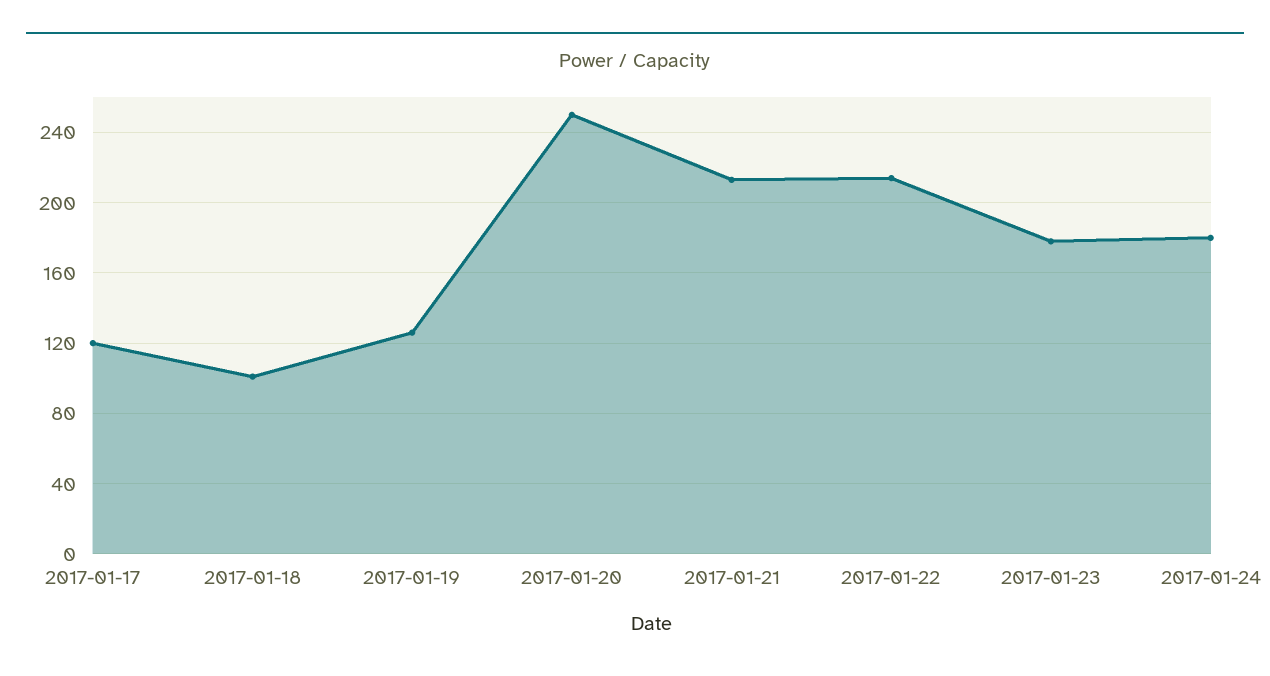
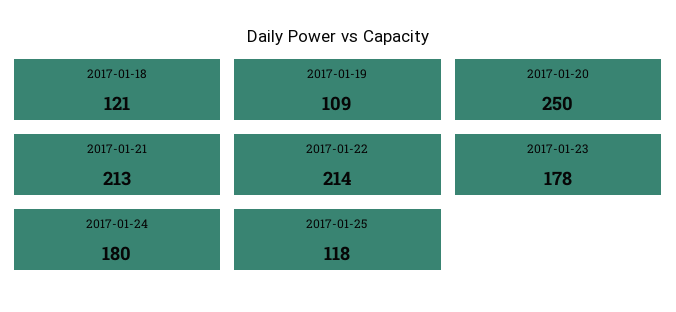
2017-01-17: 120 -> none
2017-01-18: 100 -> 121
2017-01-19: 125 -> 109
2017-01-25: none -> 118

